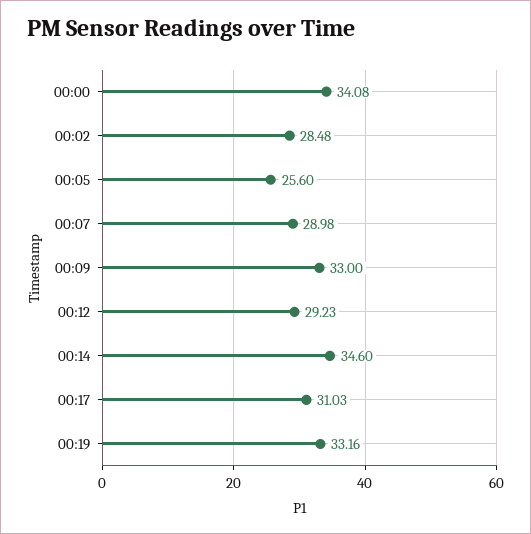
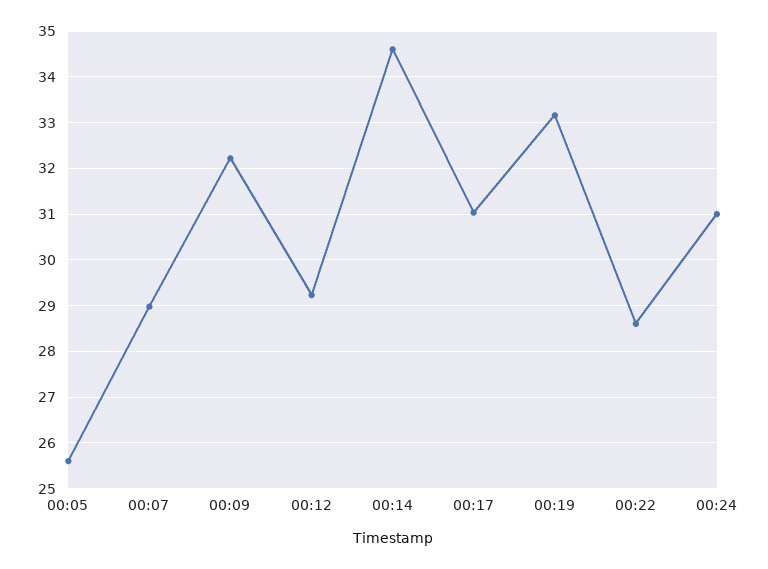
00:00: 34.08 -> none
00:02: 28.48 -> none
00:09: 33 -> 32.2
00:22: none -> 28.6
00:24: none -> 31

